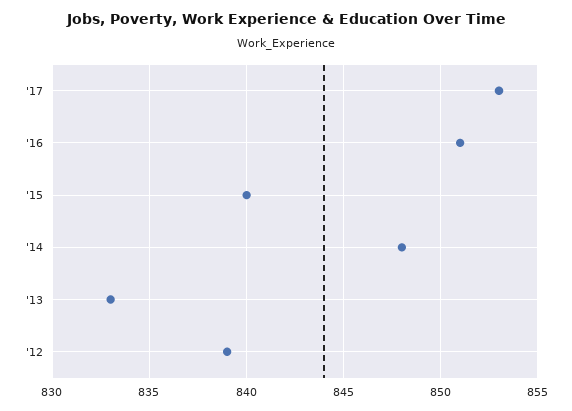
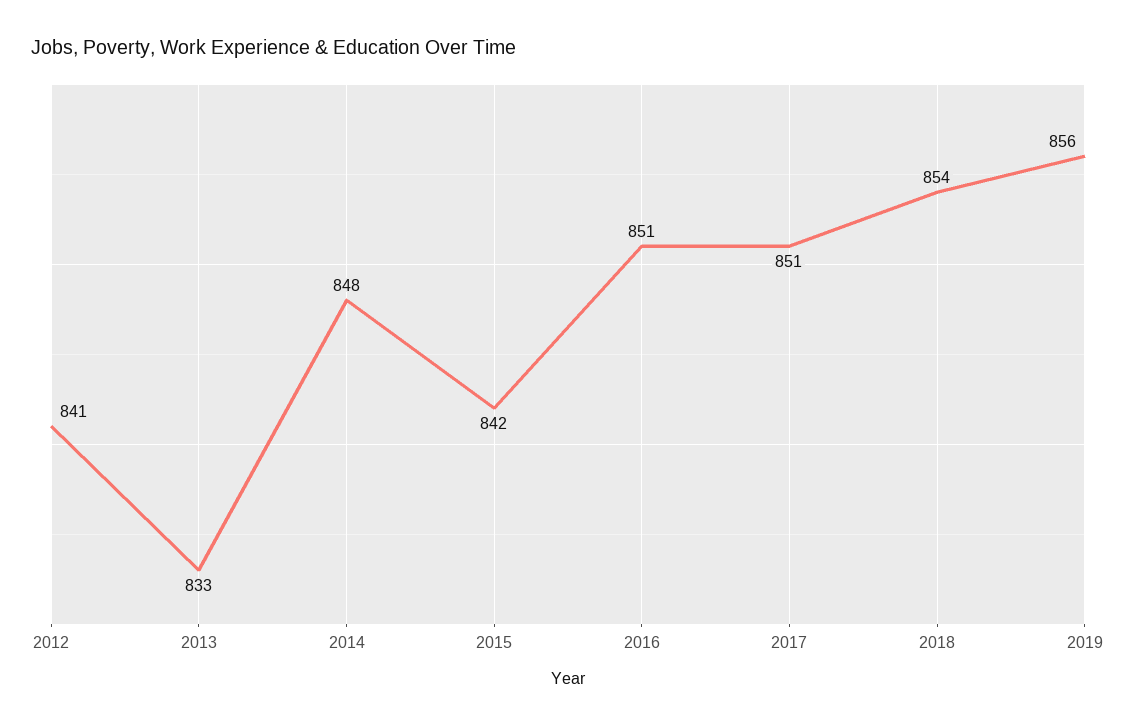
'17: 853 -> 851
'15: 840 -> 842
'12: 839 -> 841
2018: none -> 854
2019: none -> 856

